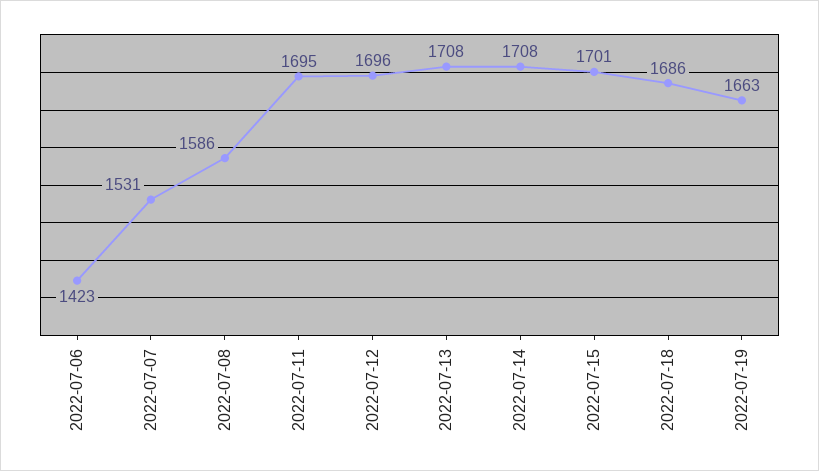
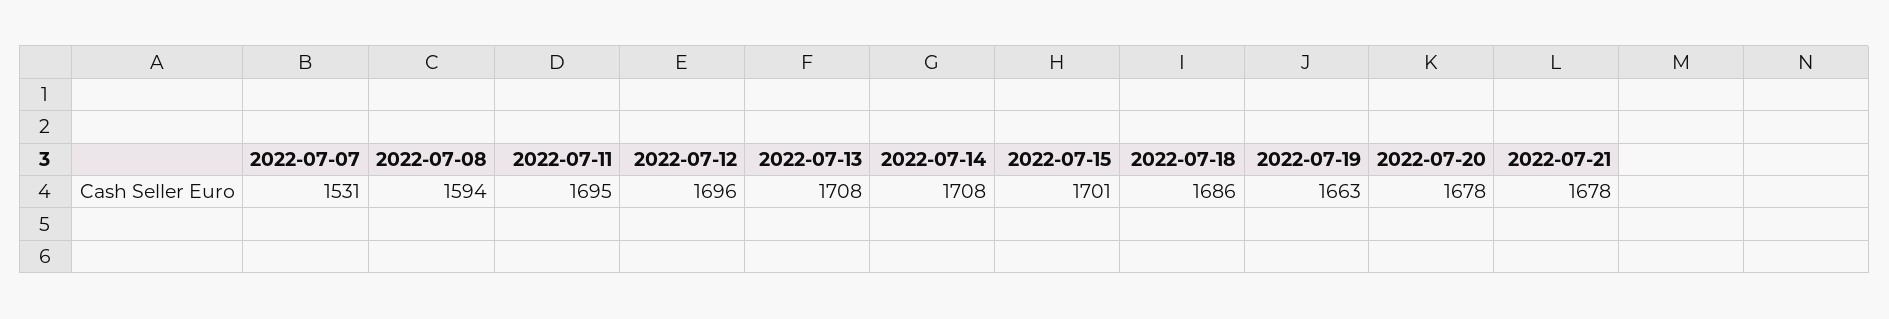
2022-07-06: 1423 -> none
2022-07-08: 1586 -> 1594
2022-07-20: none -> 1678
2022-07-21: none -> 1678

